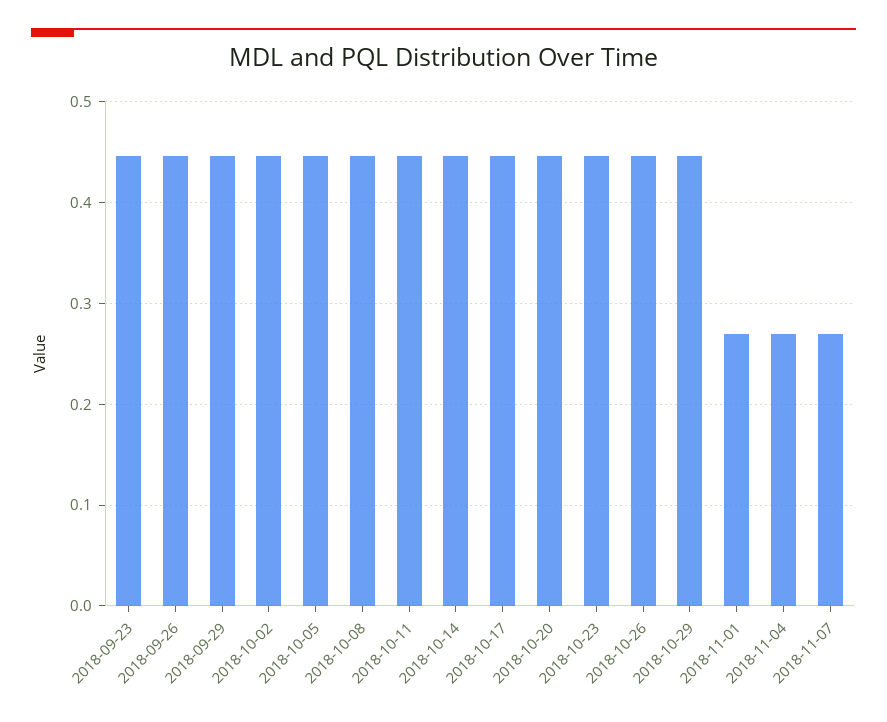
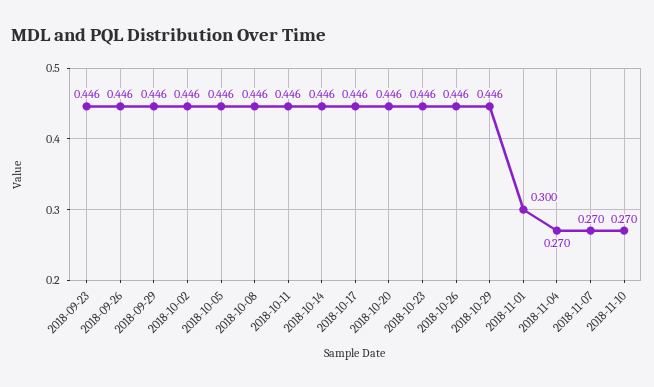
2018-11-01: 0.27 -> 0.3
2018-11-10: none -> 0.27

